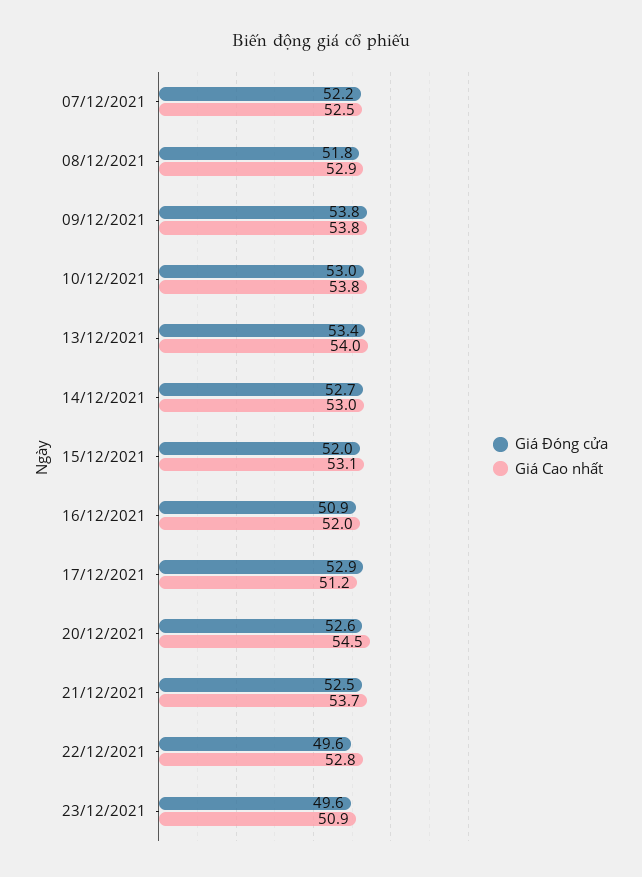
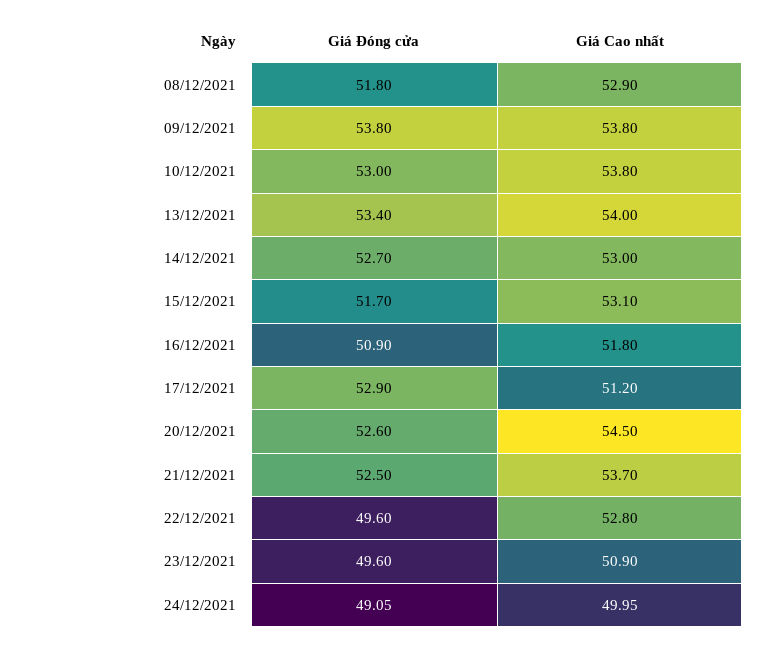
Giá Đóng cửa, 07/12/2021: 52.2 -> none
Giá Cao nhất, 07/12/2021: 52.5 -> none
Giá Đóng cửa, 15/12/2021: 52 -> 51.7
Giá Cao nhất, 16/12/2021: 52 -> 51.8
Giá Đóng cửa, 24/12/2021: none -> 49.05
Giá Cao nhất, 24/12/2021: none -> 49.95

